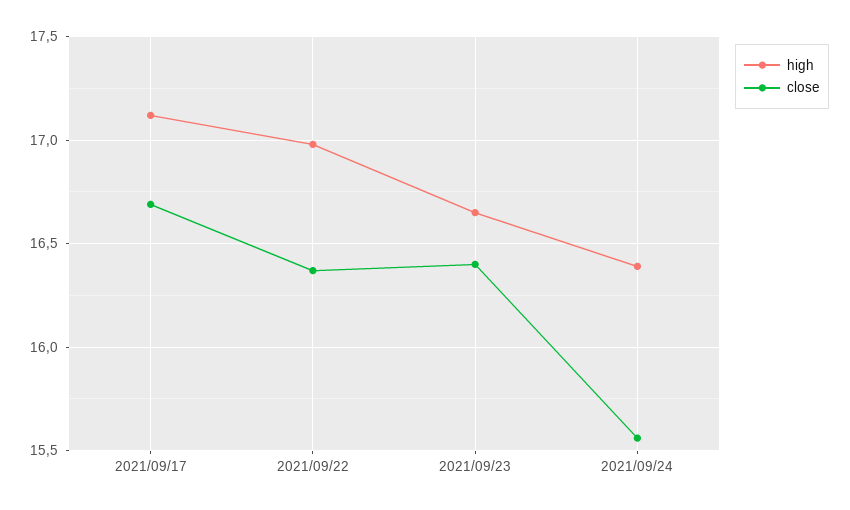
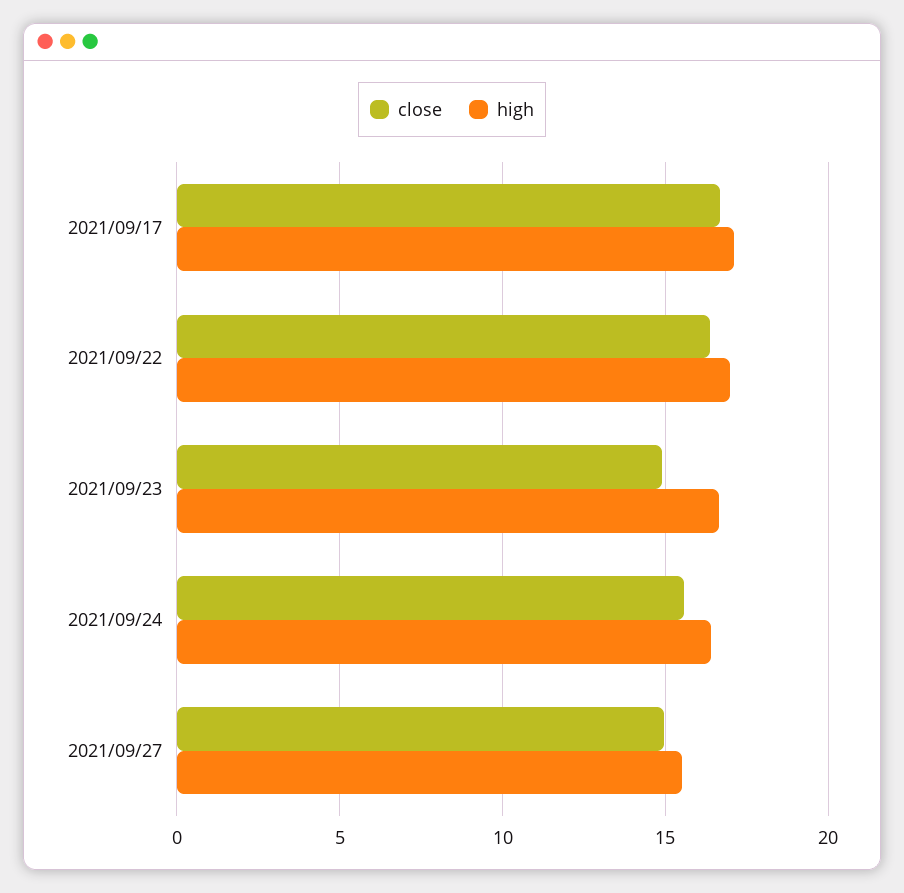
close, 2021/09/23: 16.4 -> 15
close, 2021/09/27: none -> 15
high, 2021/09/27: none -> 15.5

